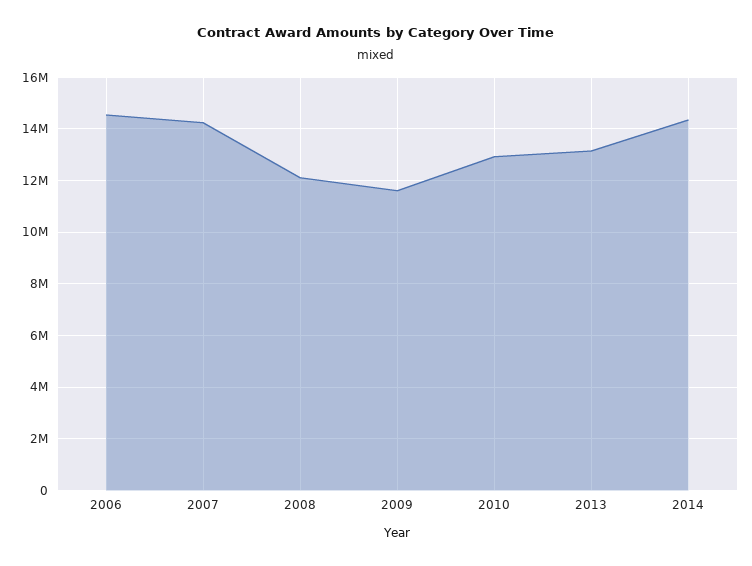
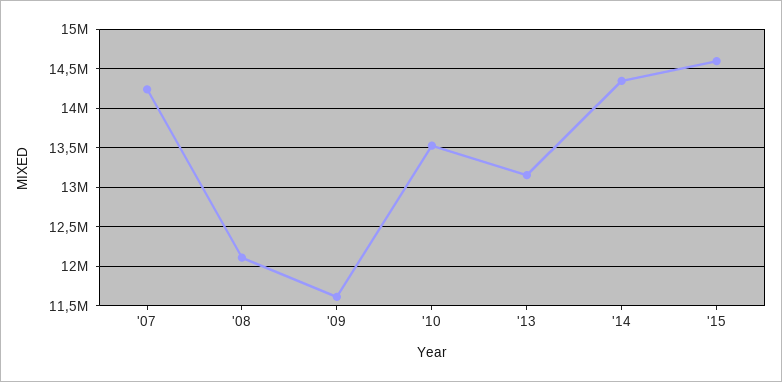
2006: 14500000 -> none
2010: 13000000 -> 13500000
'15: none -> 14600000

